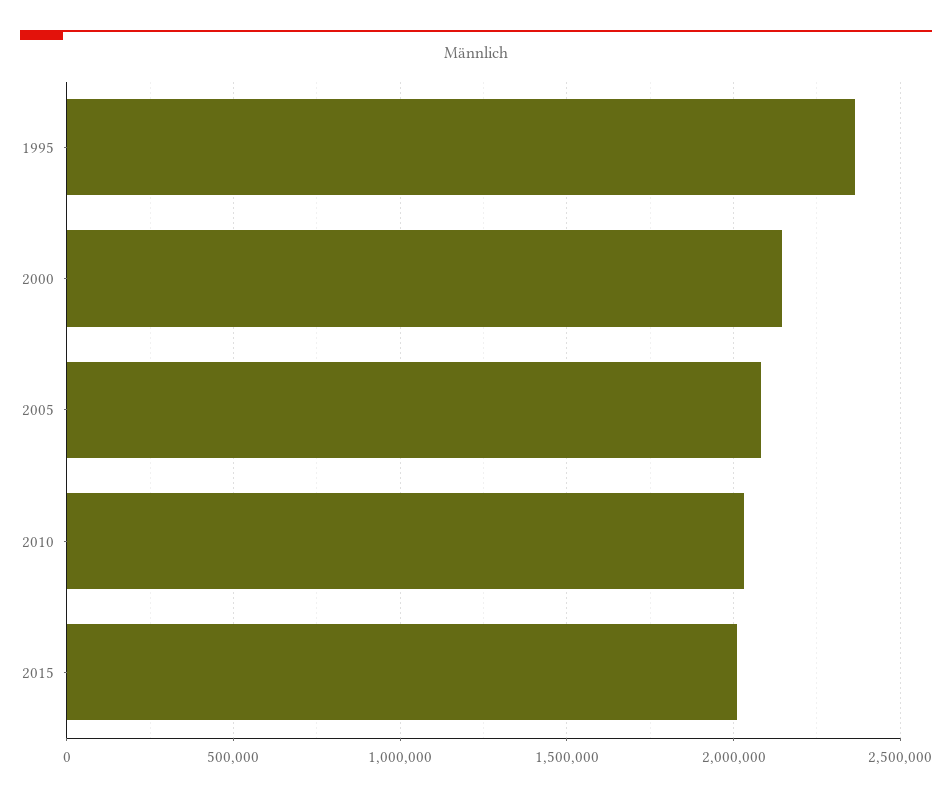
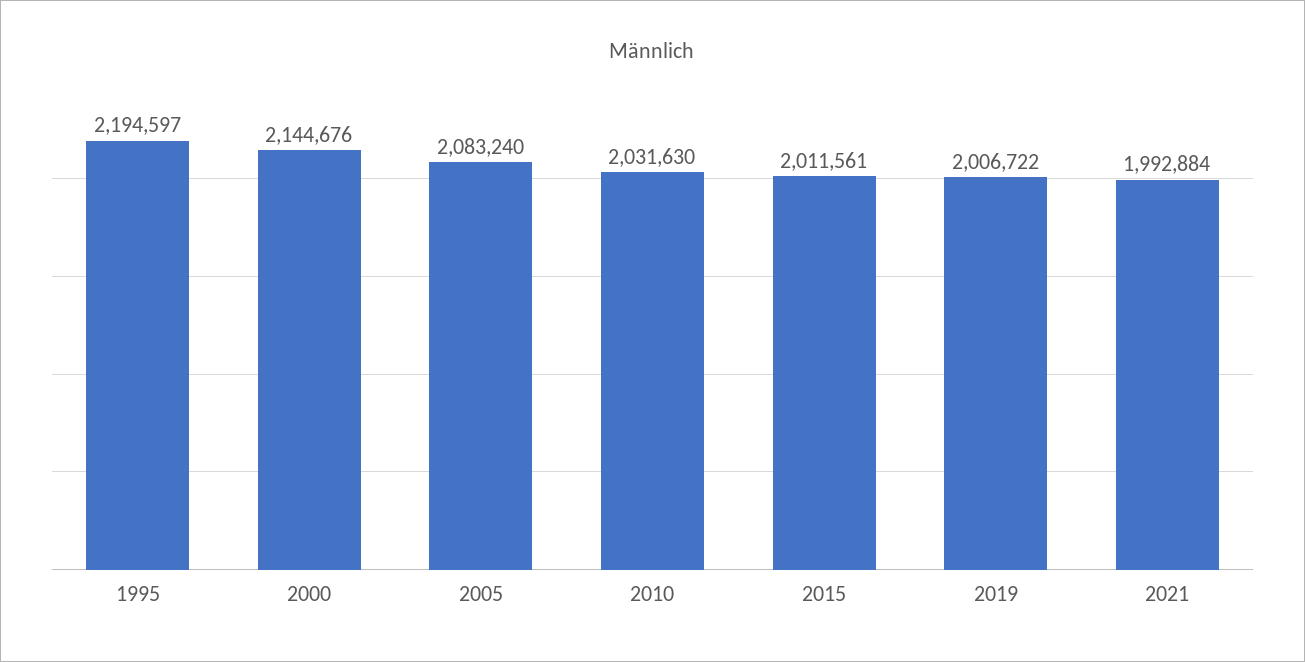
1995: 2350000 -> 2194597
2019: none -> 2006722
2021: none -> 1992884

